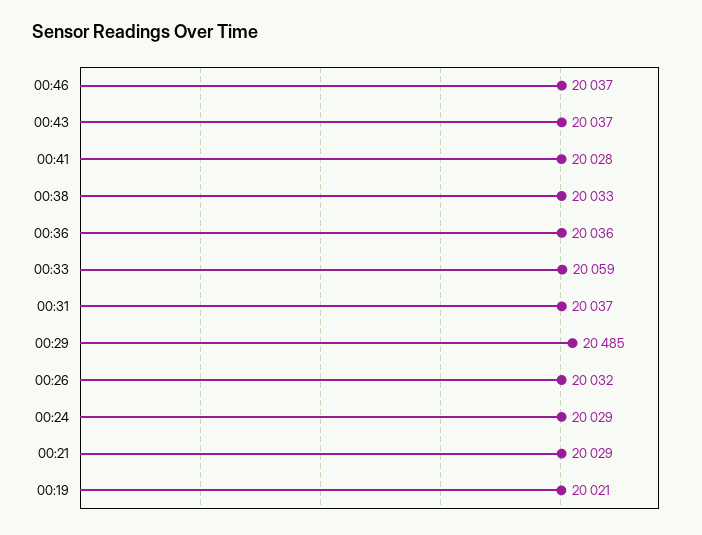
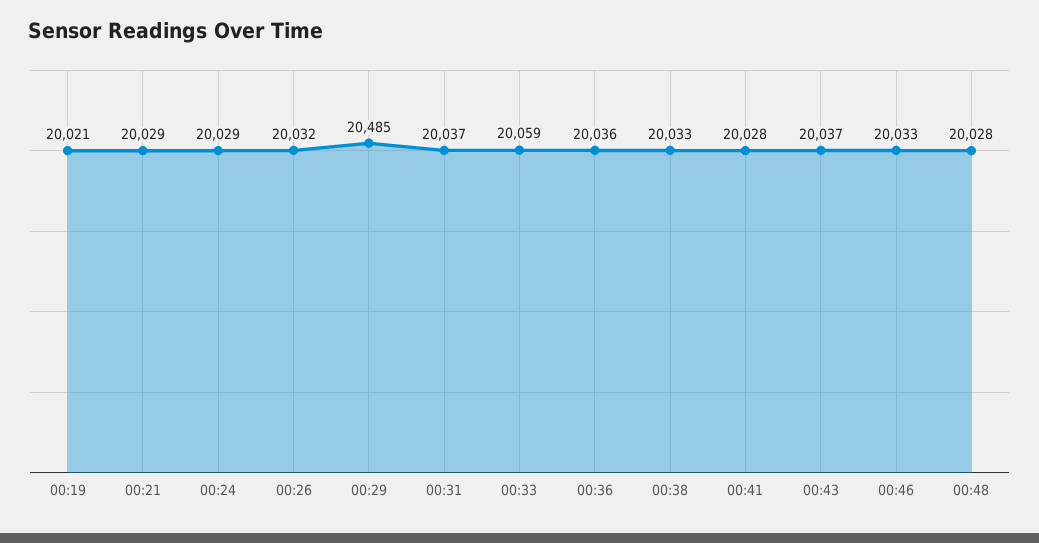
00:46: 20037 -> 20033
00:48: none -> 20028

